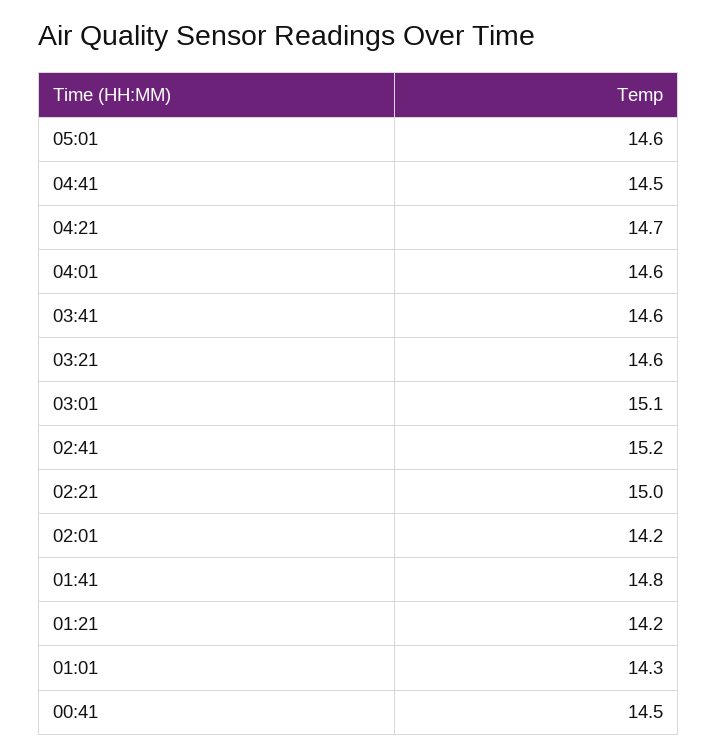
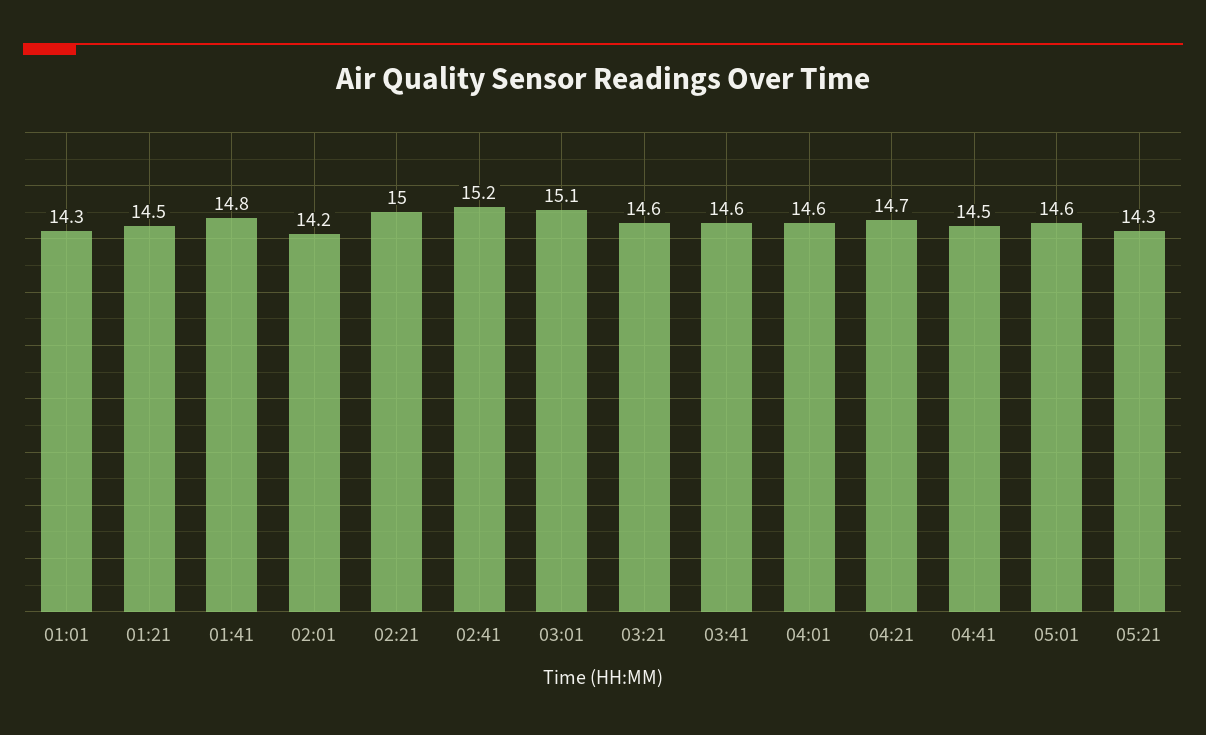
01:21: 14.2 -> 14.5
00:41: 14.5 -> none
05:21: none -> 14.3

